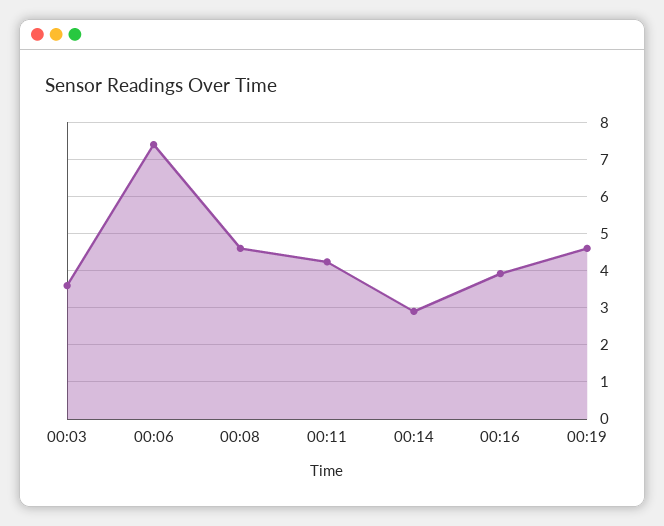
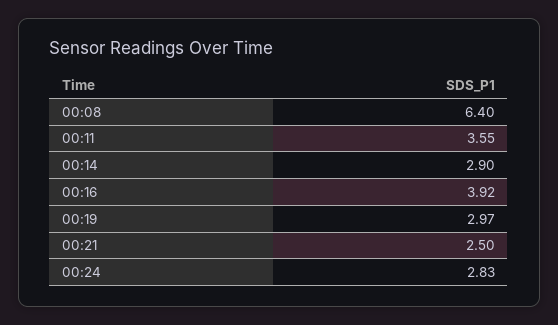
00:03: 3.6 -> none
00:06: 7.4 -> none
00:08: 4.6 -> 6.4
00:11: 4.2 -> 3.55
00:19: 4.6 -> 2.97
00:21: none -> 2.5
00:24: none -> 2.83

